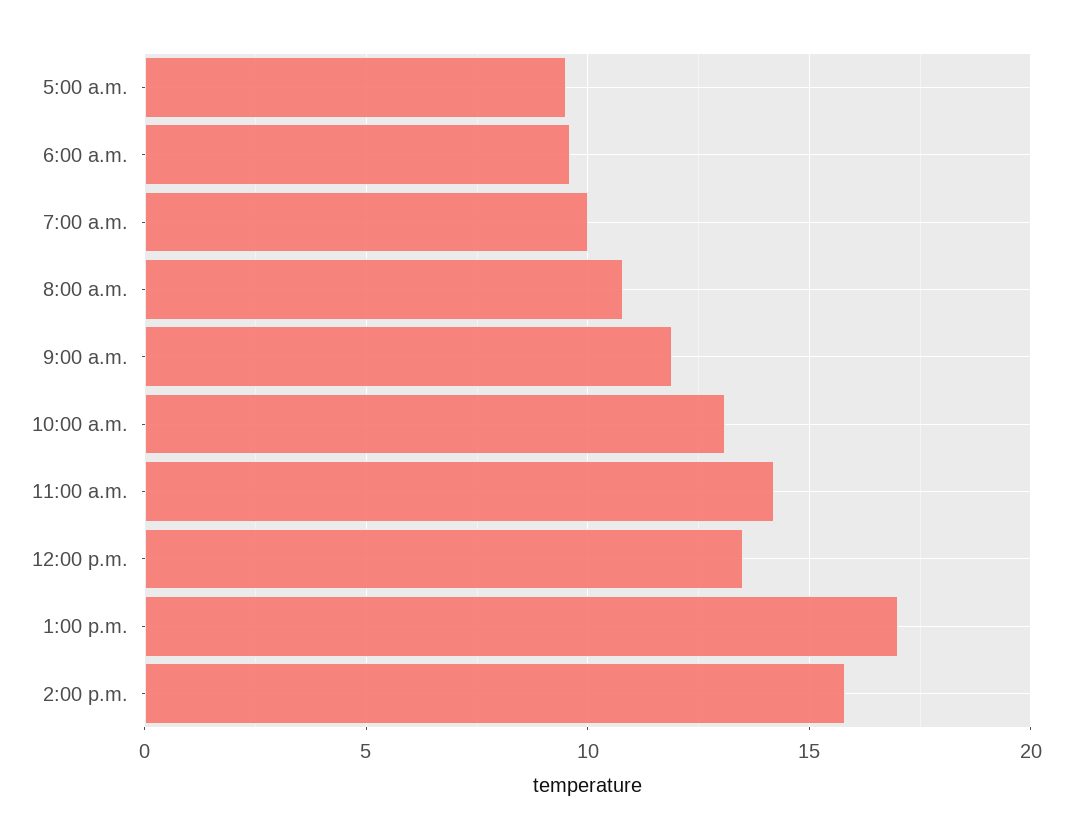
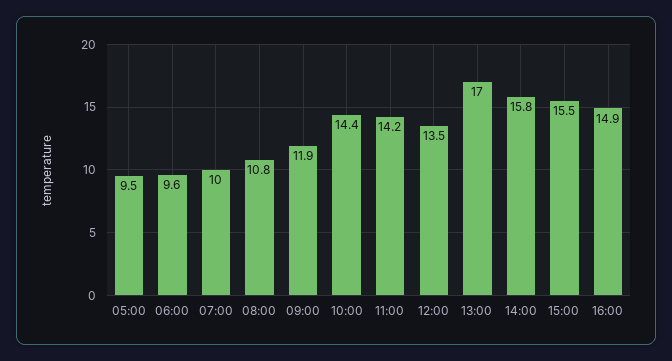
10:00 a.m.: 13 -> 14.4
15:00: none -> 15.5
16:00: none -> 14.9

